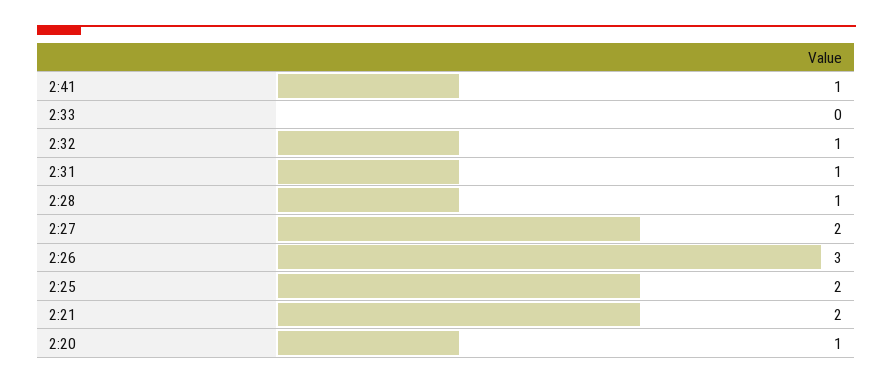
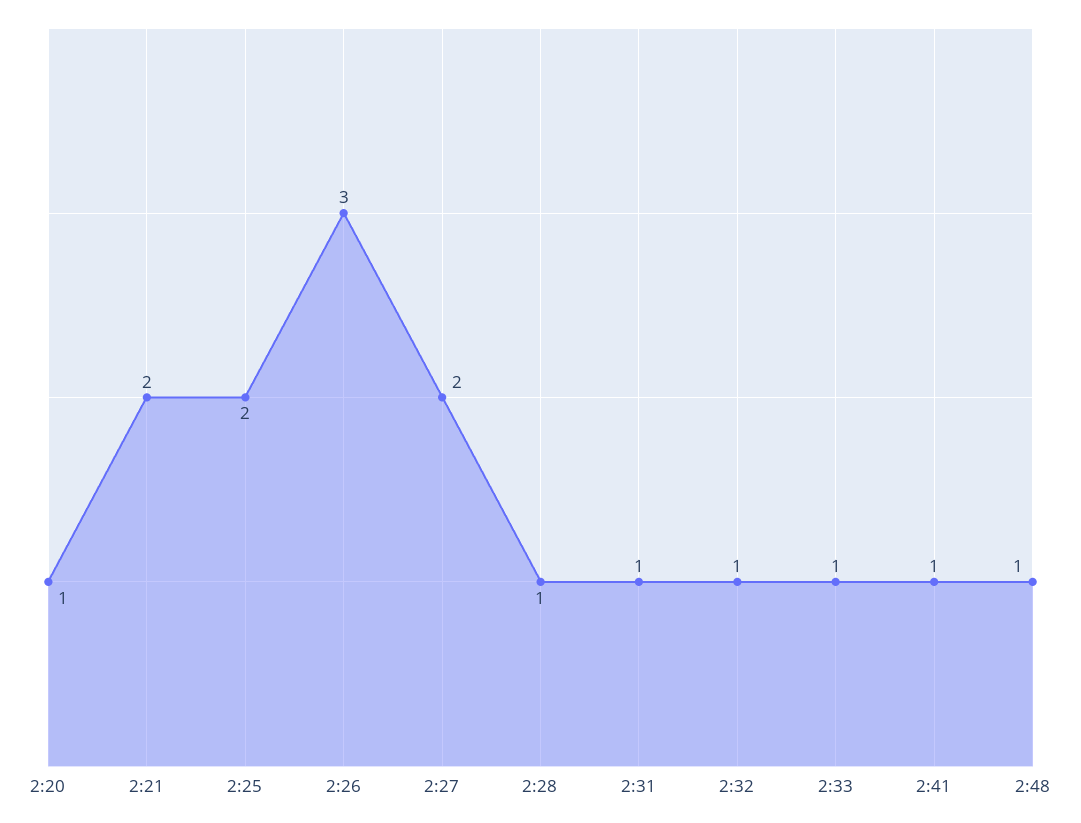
2:33: 0 -> 1
2:48: none -> 1

